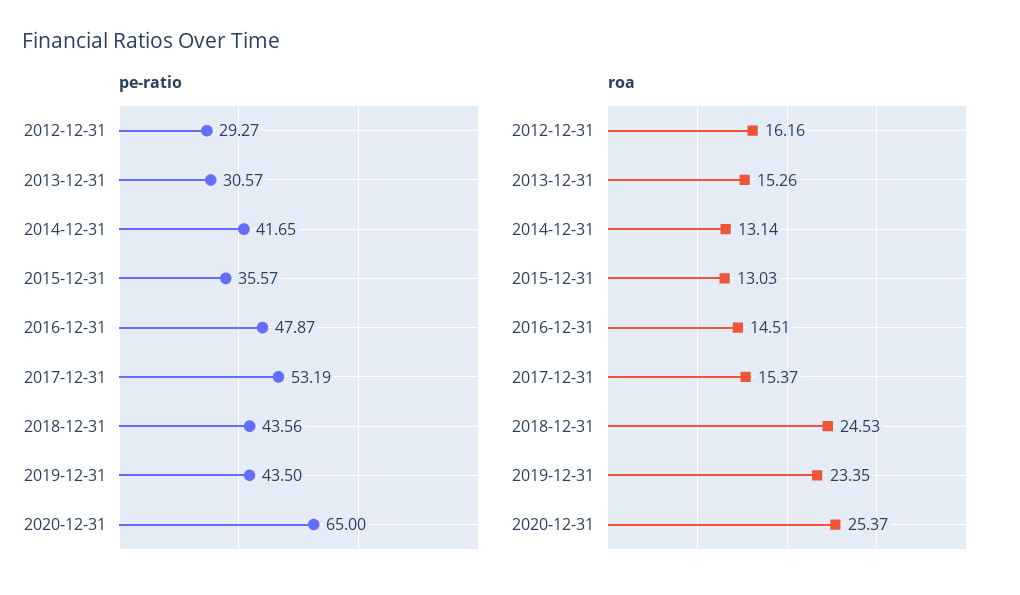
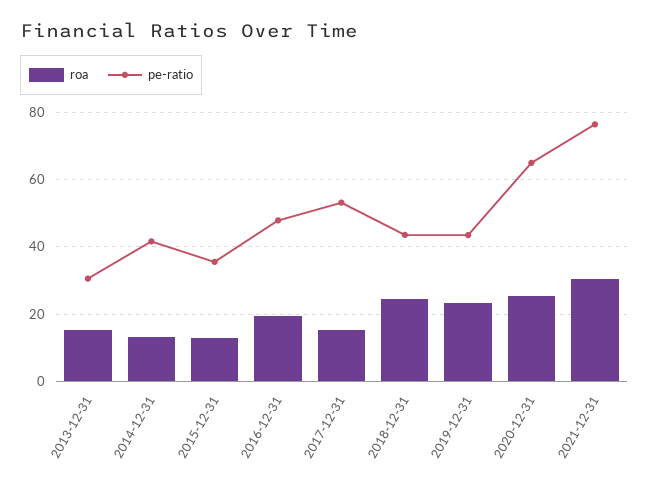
pe-ratio, 2012-12-31: 29.27 -> none
roa, 2012-12-31: 16.16 -> none
roa, 2016-12-31: 14.51 -> 20
roa, 2021-12-31: none -> 30
pe-ratio, 2021-12-31: none -> 76

